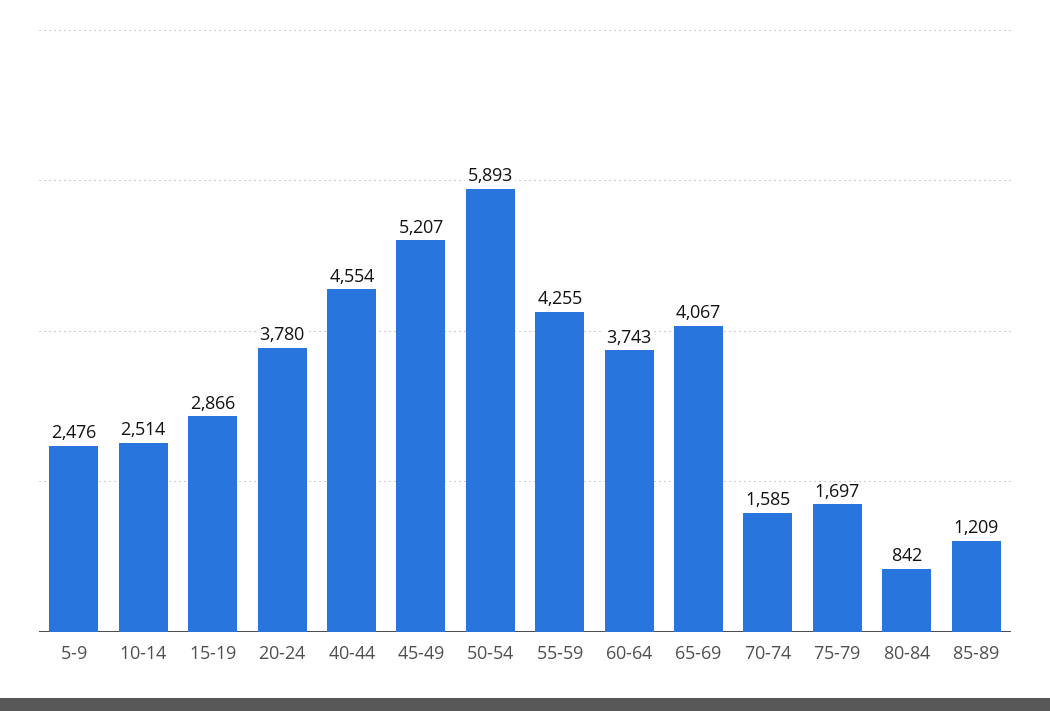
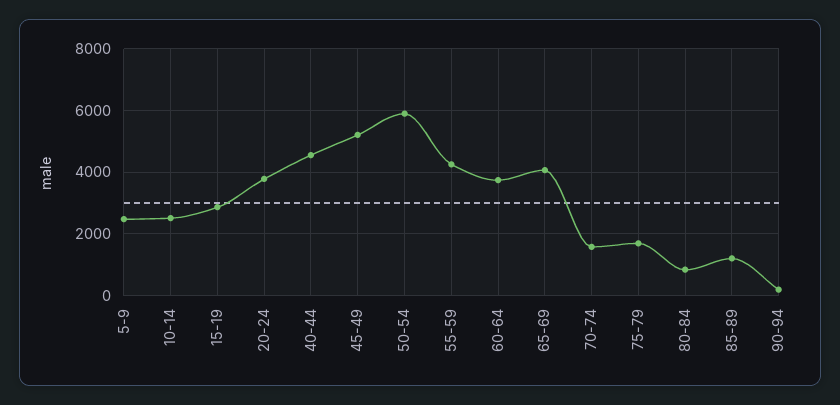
90-94: none -> 200

